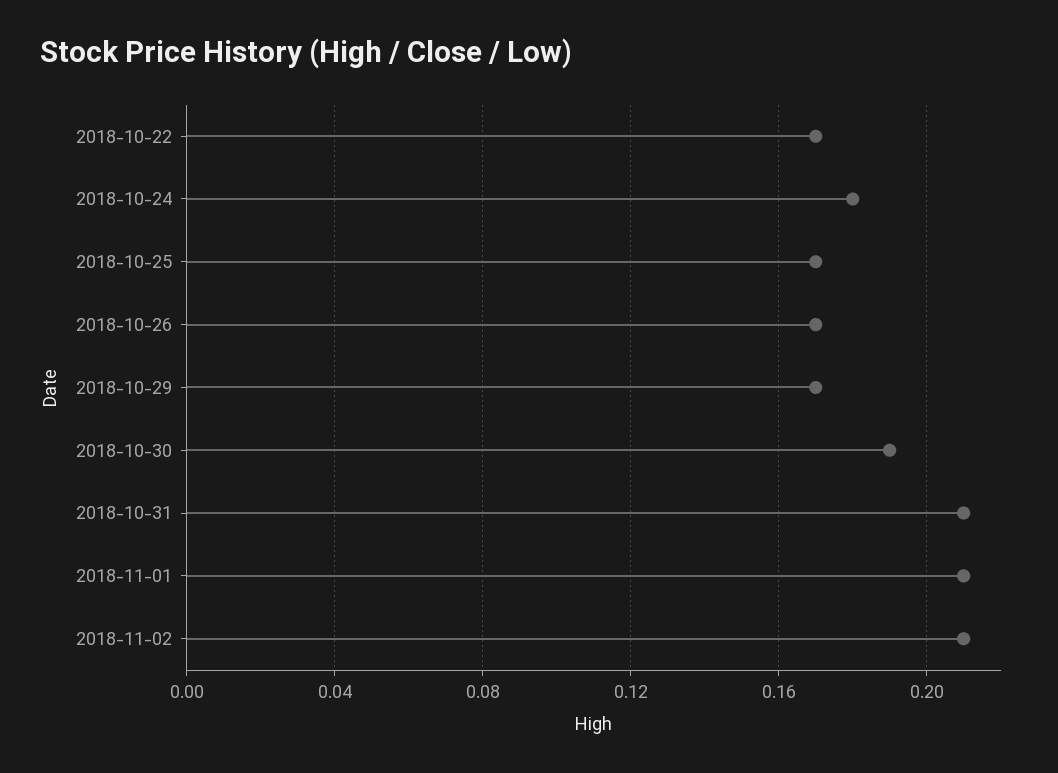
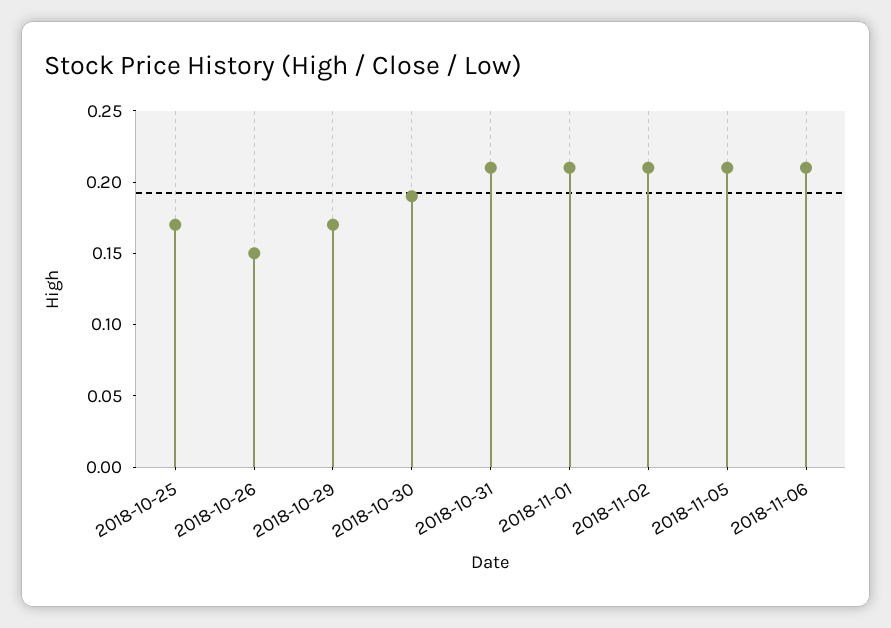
2018-10-22: 0.17 -> none
2018-10-24: 0.18 -> none
2018-10-26: 0.17 -> 0.15
2018-11-05: none -> 0.21
2018-11-06: none -> 0.21

